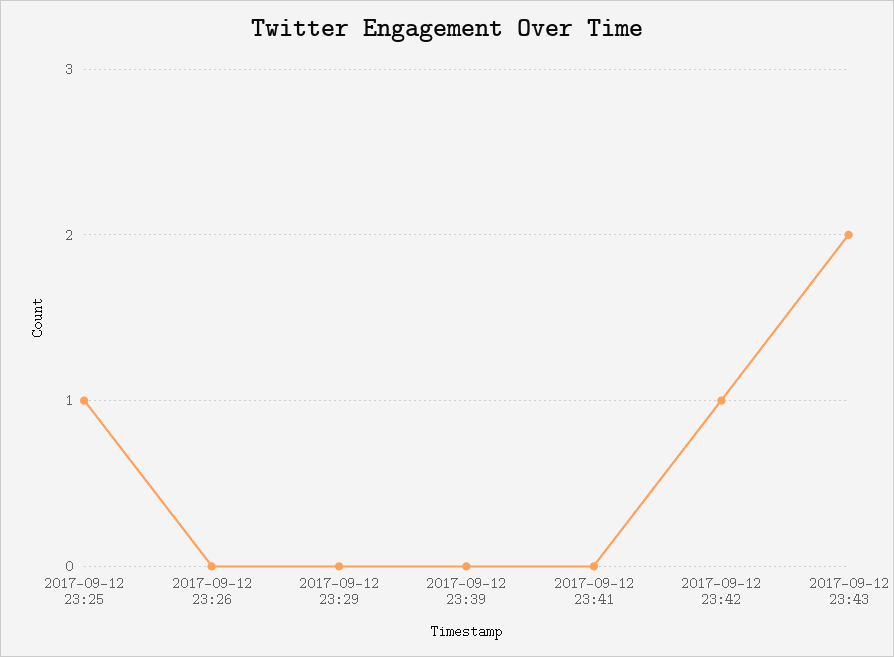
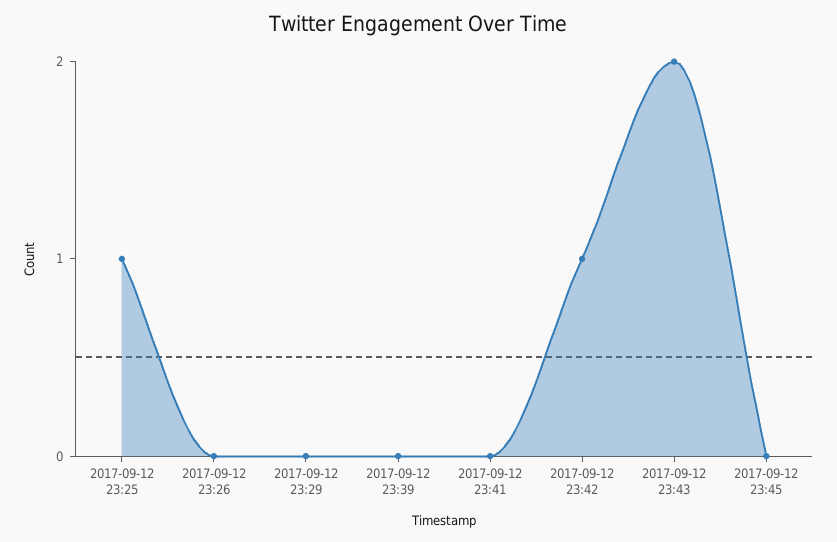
2017-09-12 23:45: none -> 0

